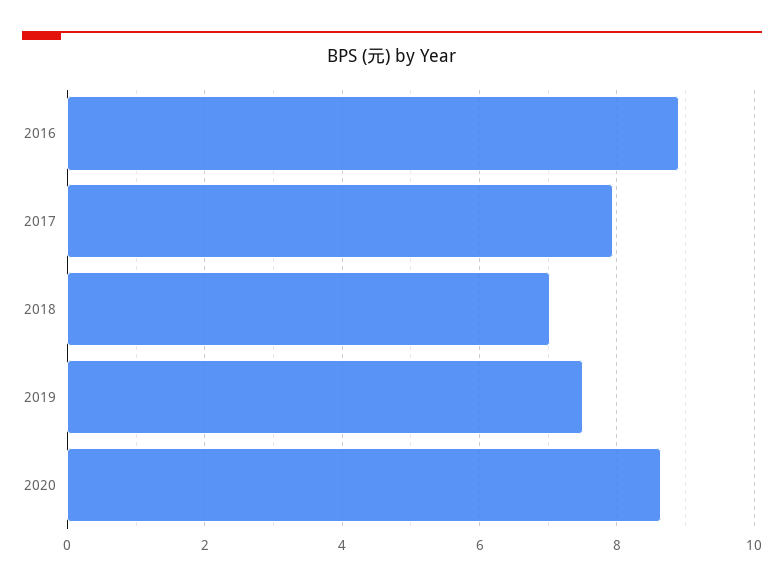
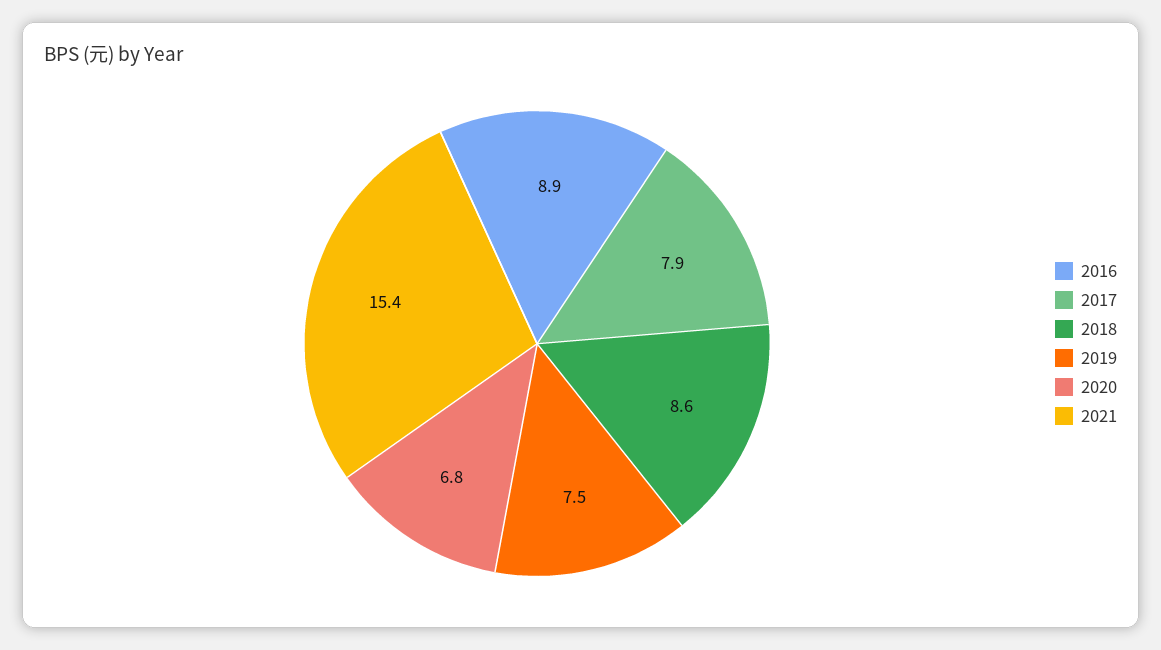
2018: 7 -> 8.6
2020: 8.6 -> 6.8
2021: none -> 15.4

